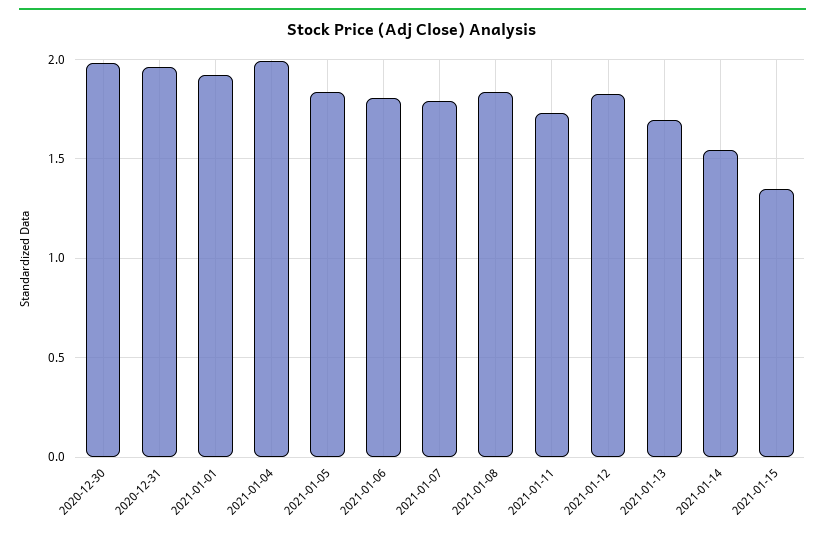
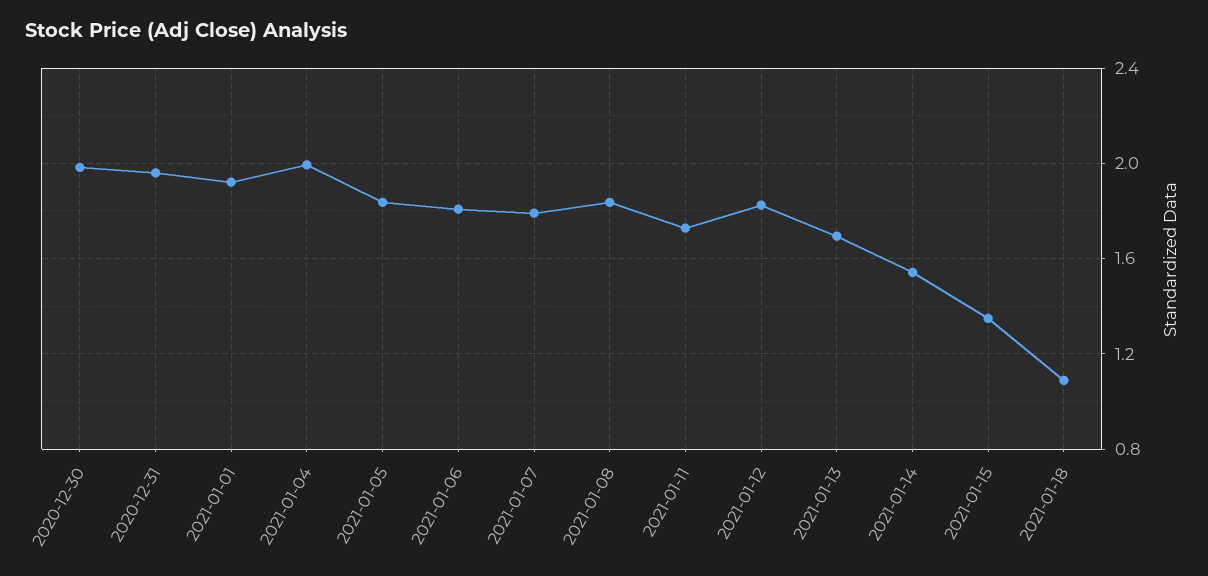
2021-01-18: none -> 1.1

